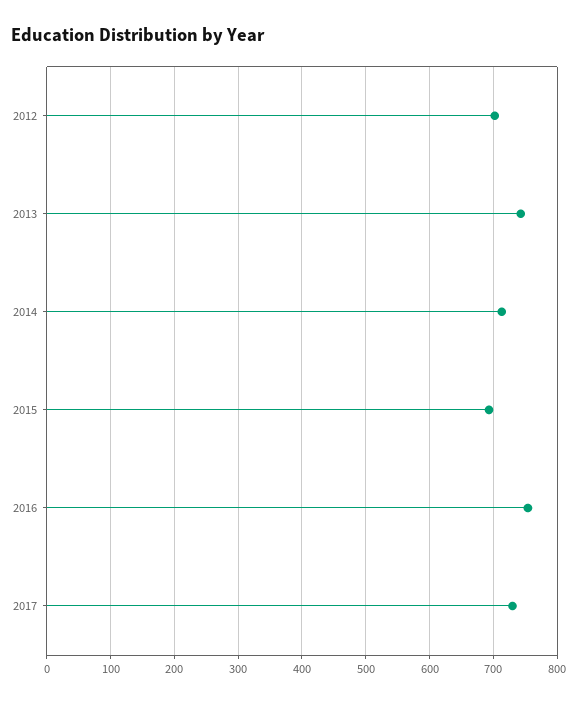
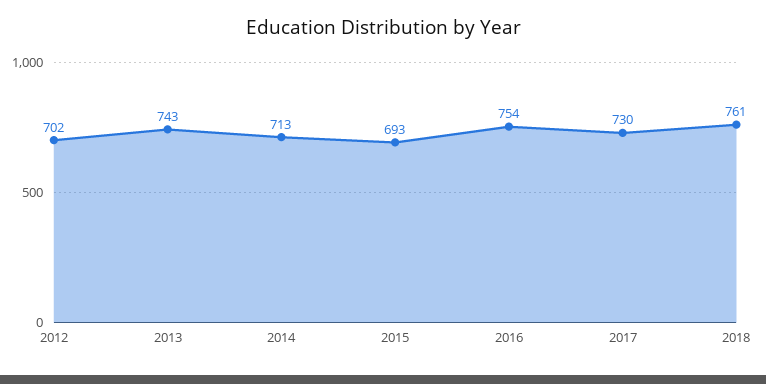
2018: none -> 761

